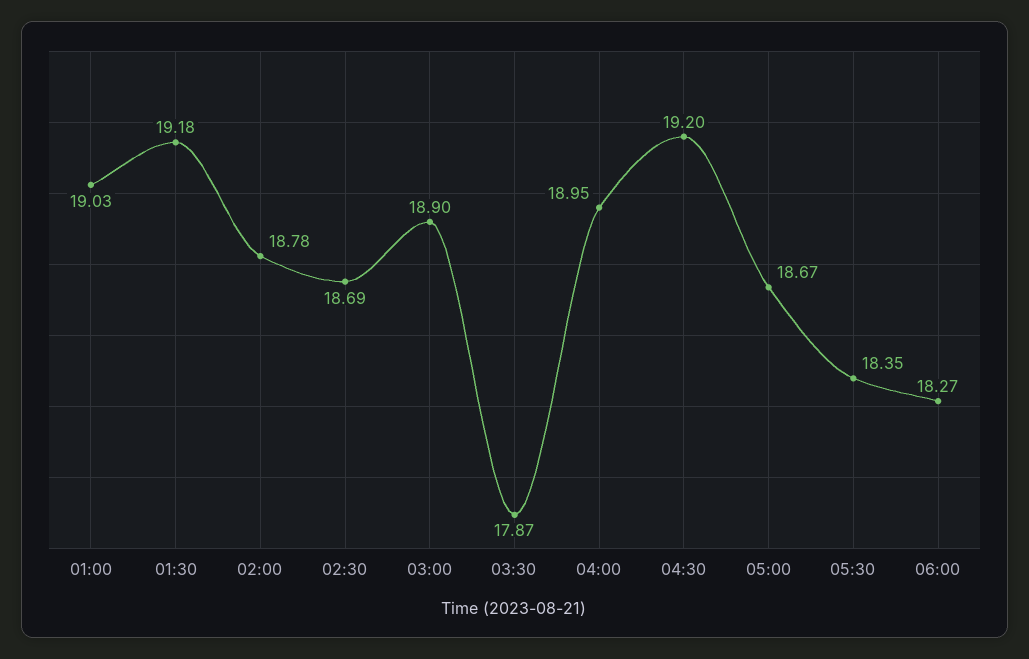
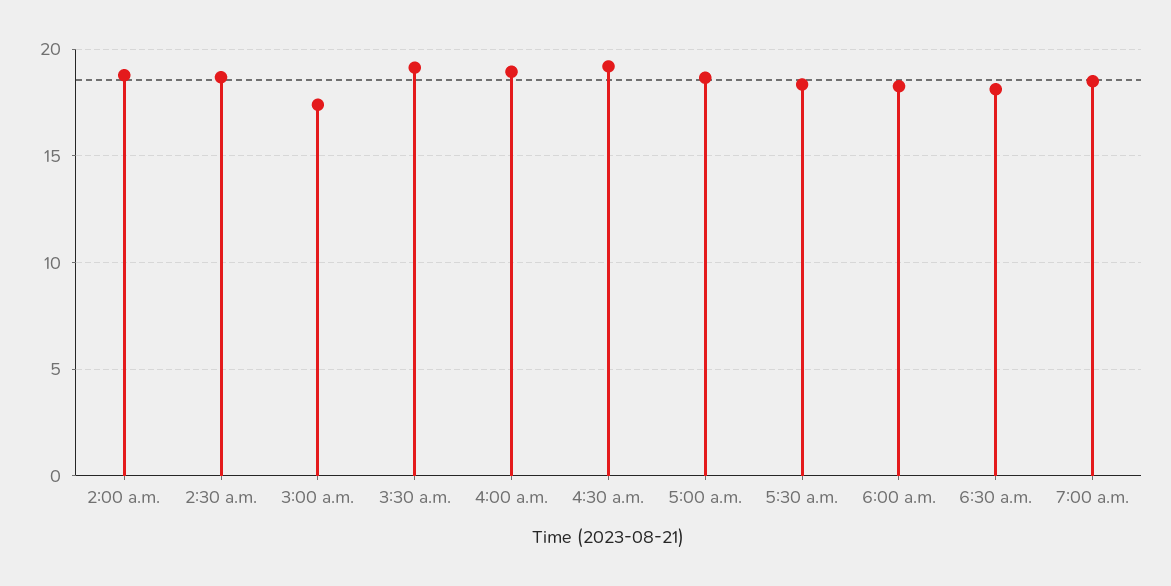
01:00: 19.03 -> none
01:30: 19.18 -> none
03:00: 18.9 -> 17.5
03:30: 17.87 -> 19
6:30 a.m.: none -> 18
7:00 a.m.: none -> 18.5

